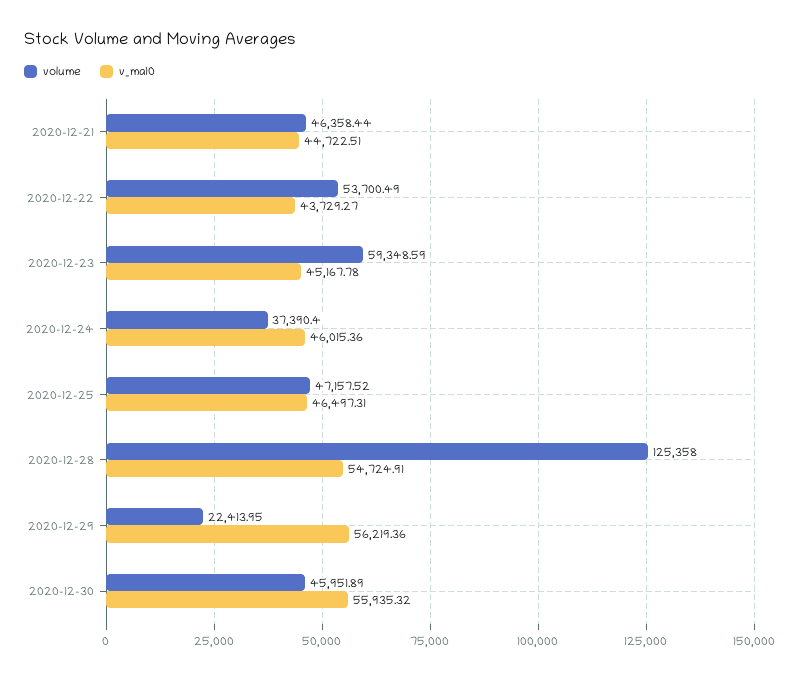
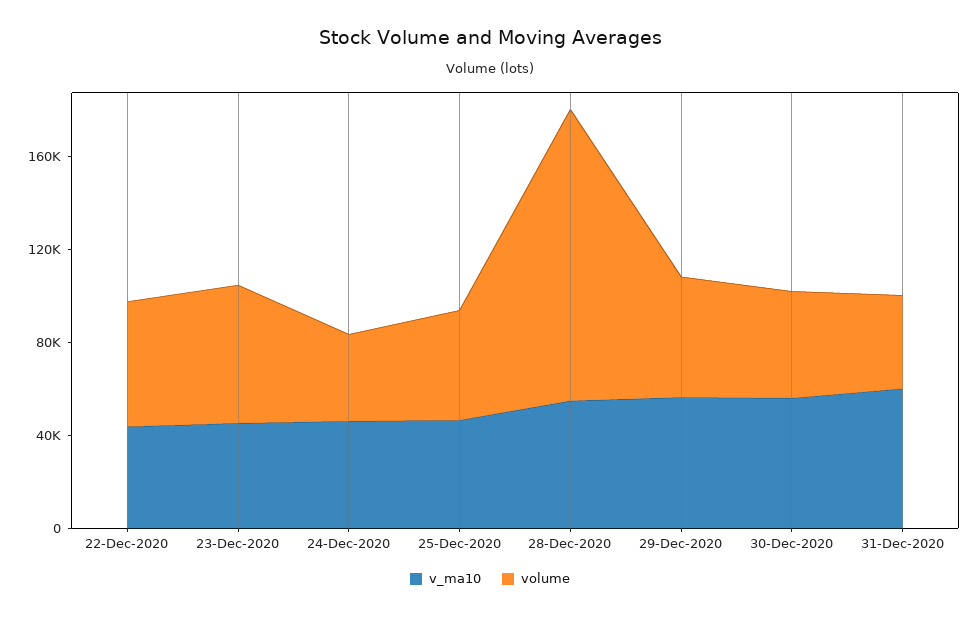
volume, 2020-12-21: 46358.44 -> none
v_ma10, 2020-12-21: 44722.51 -> none
volume, 2020-12-29: 22413.95 -> 50000
v_ma10, 31-Dec-2020: none -> 60000
volume, 31-Dec-2020: none -> 40000

